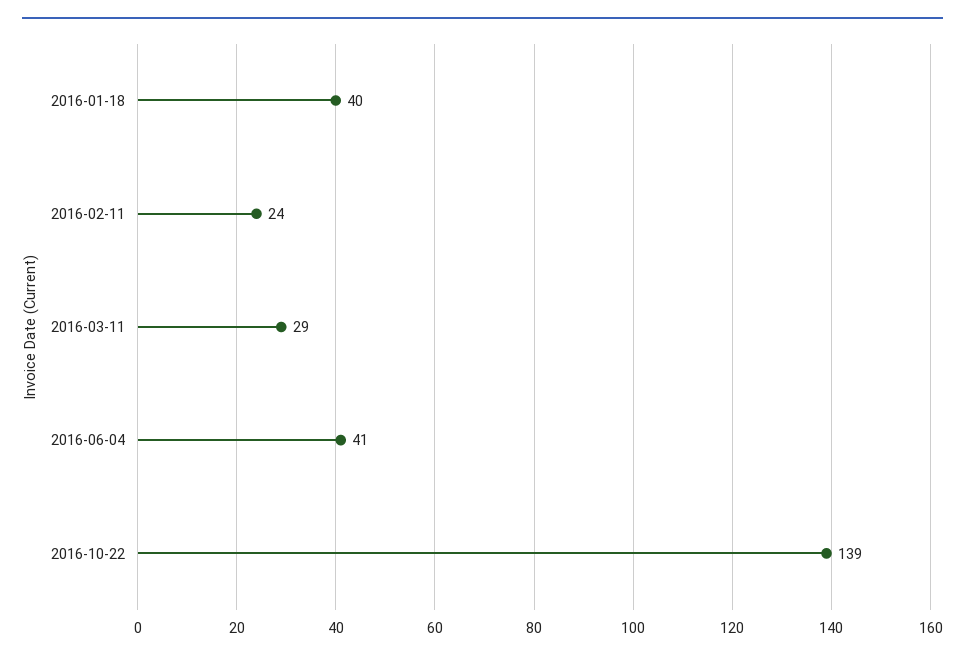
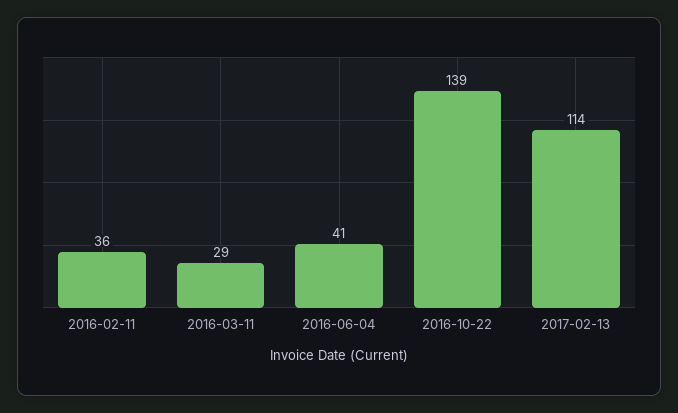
2016-01-18: 40 -> none
2016-02-11: 24 -> 36
2017-02-13: none -> 114

